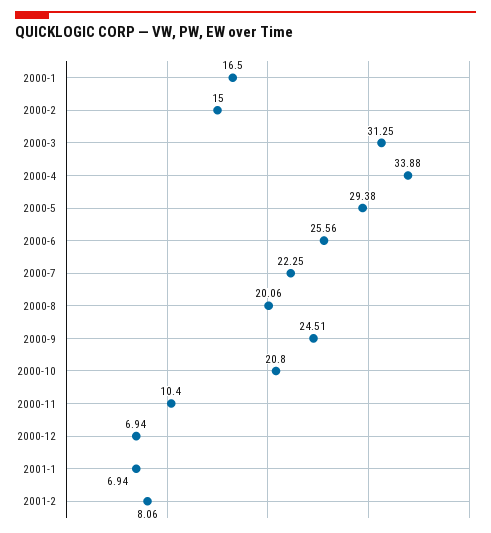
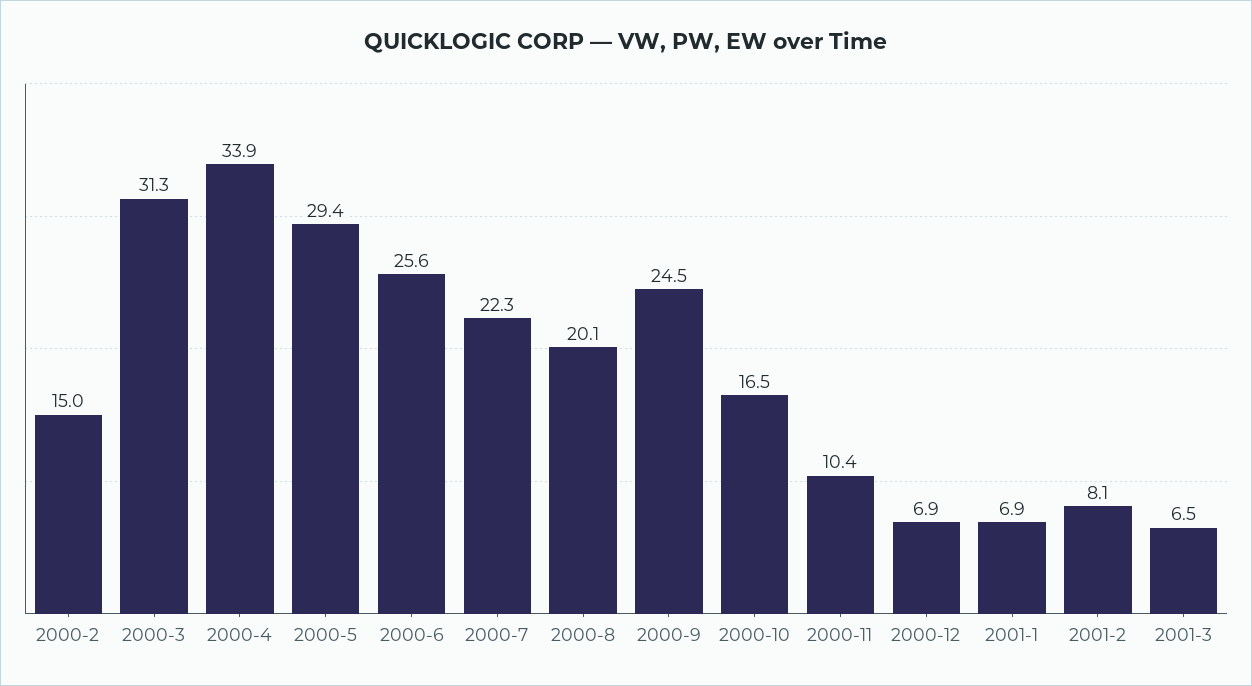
2000-1: 16.5 -> none
2000-10: 20.8 -> 16.5
2001-3: none -> 6.5

